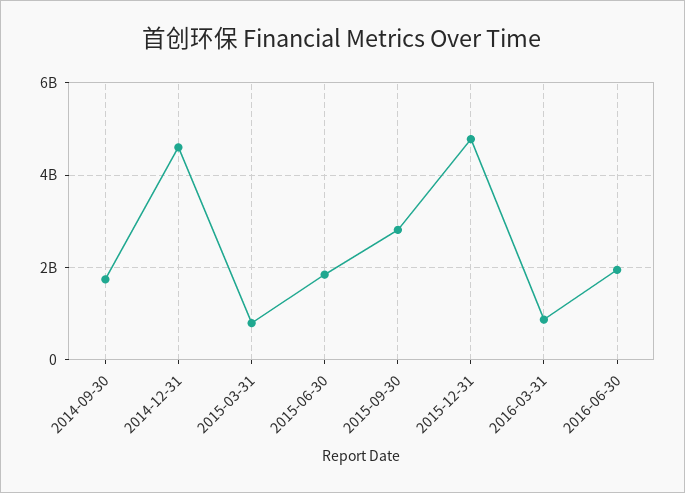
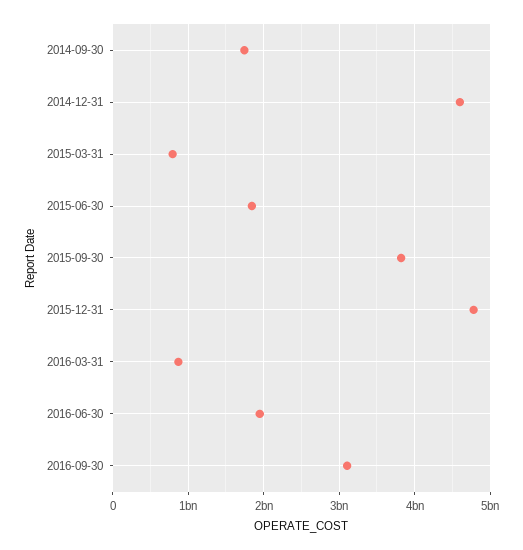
2015-09-30: 2800000000 -> 3800000000
2016-09-30: none -> 3100000000

